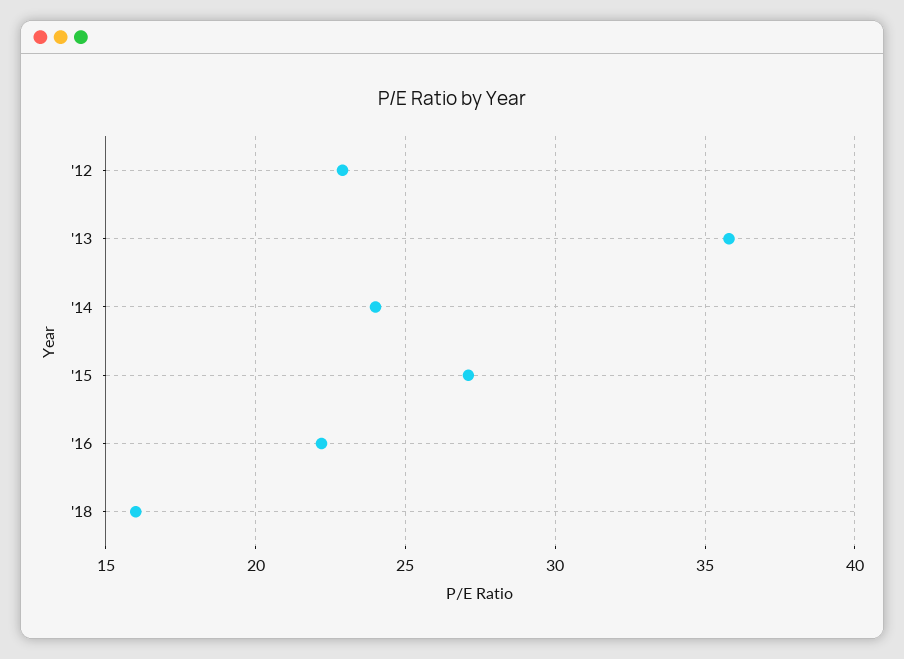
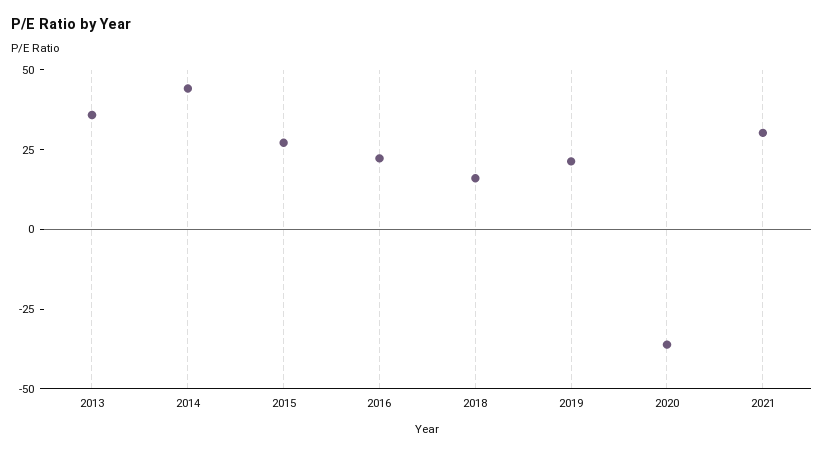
'12: 23 -> none
'14: 24 -> 45
2019: none -> 20
2020: none -> -35
2021: none -> 30

